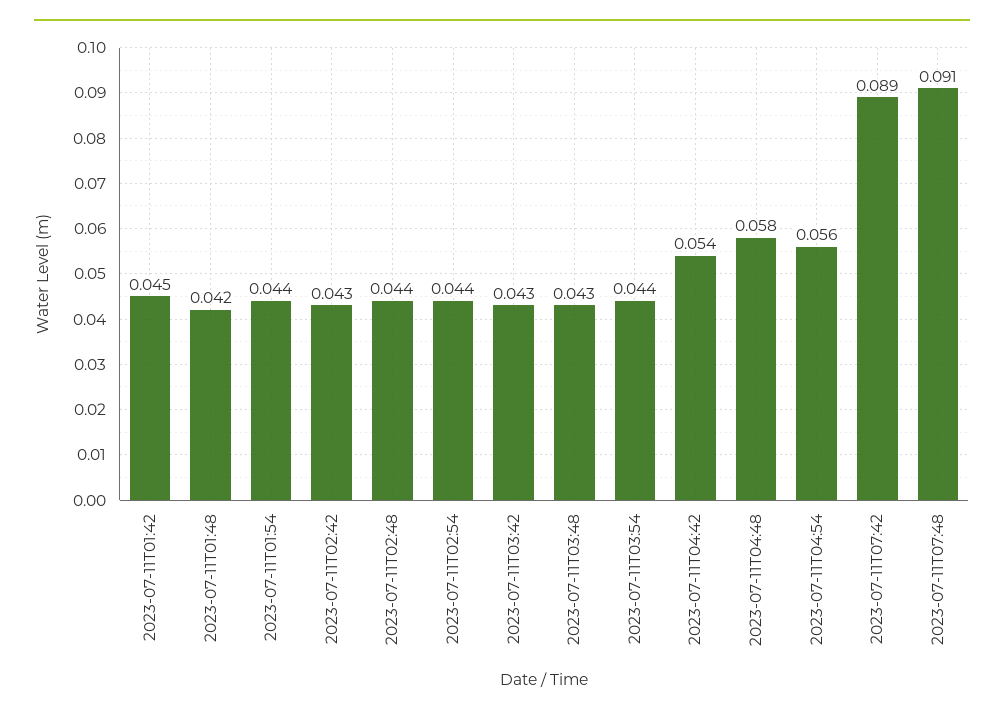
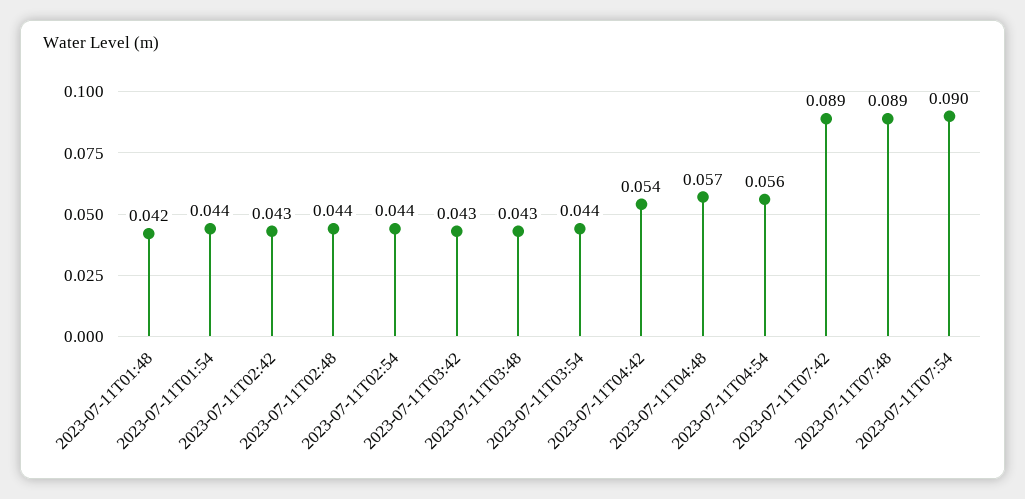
2023-07-11T01:42: 0.045 -> none
2023-07-11T04:48: 0.058 -> 0.057
2023-07-11T07:48: 0.091 -> 0.089
2023-07-11T07:54: none -> 0.09

